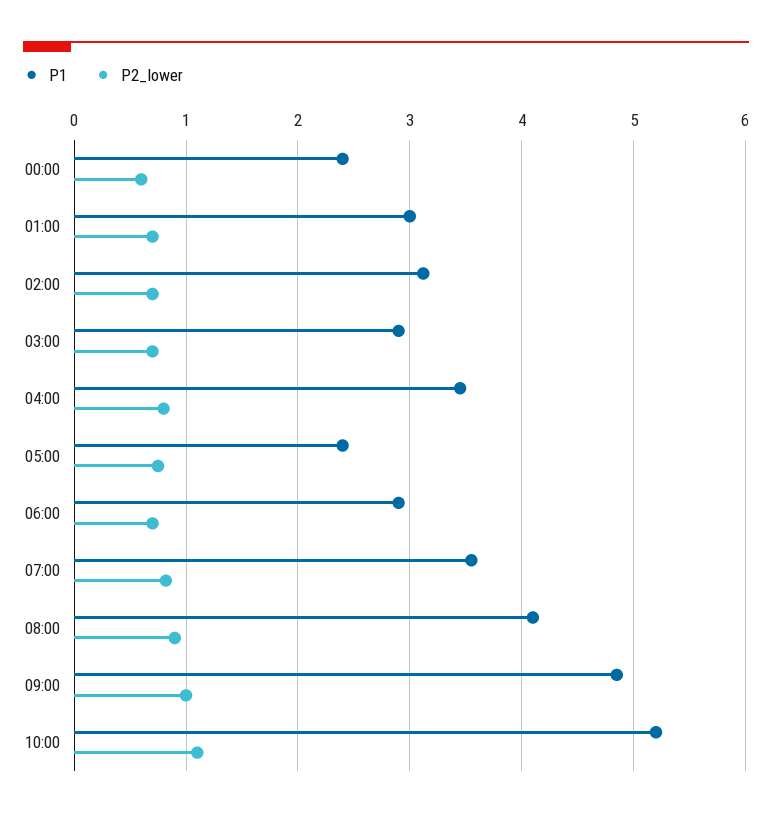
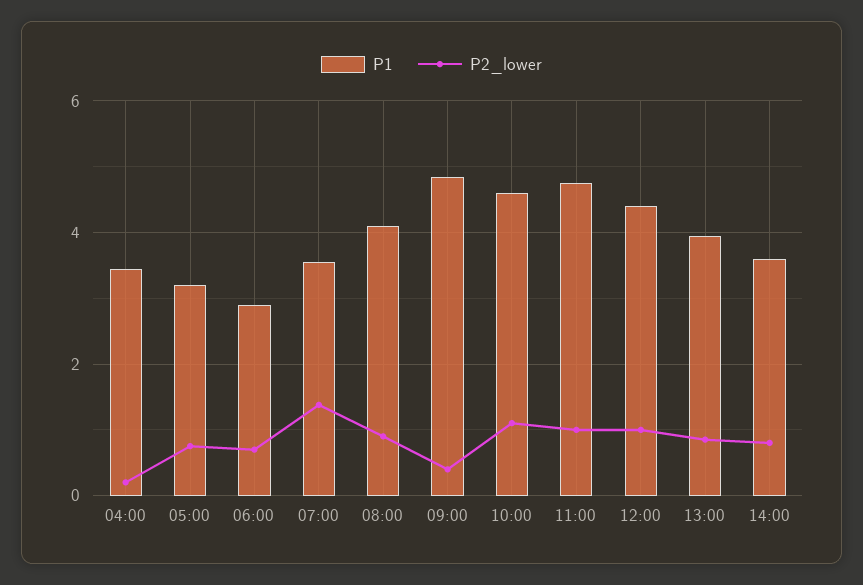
P1, 00:00: 2.4 -> none
P2_lower, 00:00: 0.6 -> none
P1, 01:00: 3 -> none
P2_lower, 01:00: 0.7 -> none
P1, 02:00: 3.1 -> none
P2_lower, 02:00: 0.7 -> none
P1, 03:00: 2.9 -> none
P2_lower, 03:00: 0.7 -> none
P2_lower, 04:00: 0.8 -> 0.2
P1, 05:00: 2.4 -> 3.2
P2_lower, 07:00: 0.8 -> 1.4
P2_lower, 09:00: 1 -> 0.4
P1, 10:00: 5.2 -> 4.6
P1, 11:00: none -> 4.8
P2_lower, 11:00: none -> 1
P1, 12:00: none -> 4.4
P2_lower, 12:00: none -> 1
P1, 13:00: none -> 4
P2_lower, 13:00: none -> 0.8
P1, 14:00: none -> 3.6
P2_lower, 14:00: none -> 0.8

